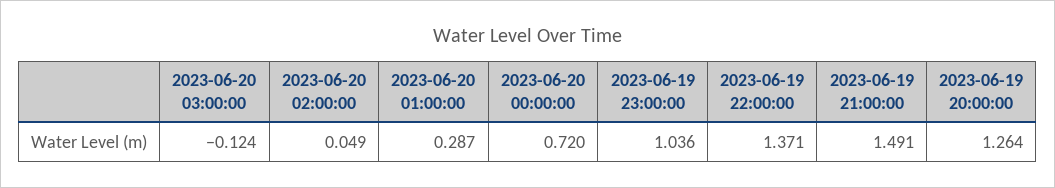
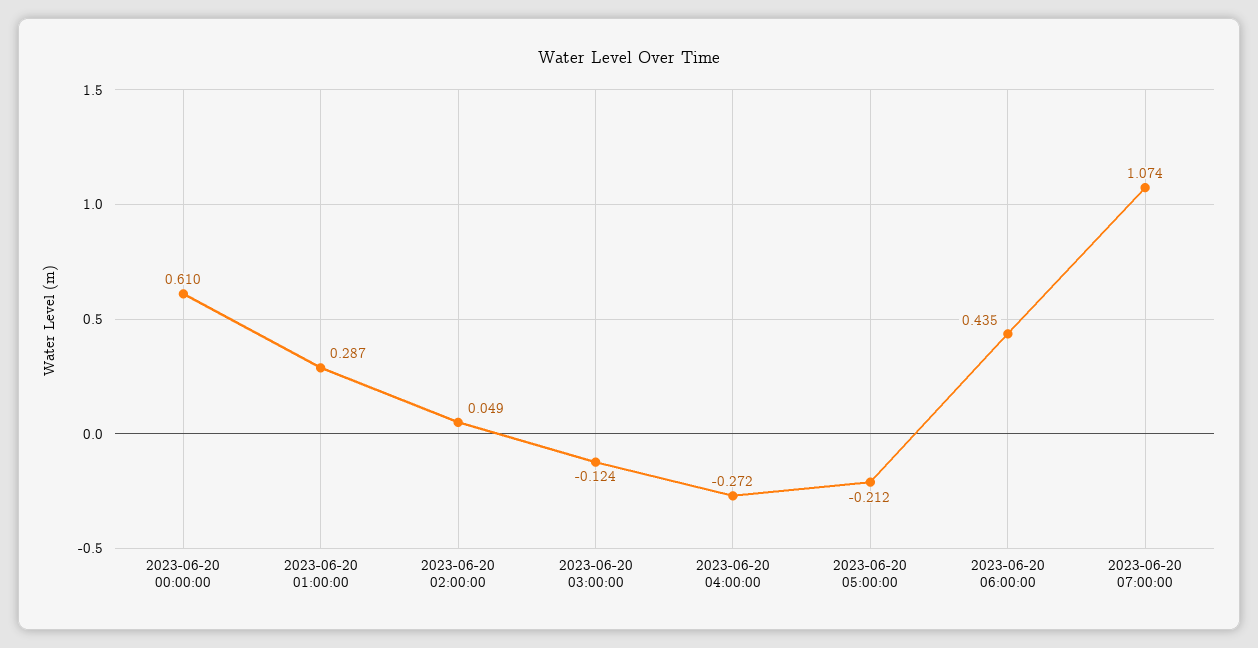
2023-06-20 00:00:00: 0.72 -> 0.61
2023-06-19 23:00:00: 1.036 -> none
2023-06-19 22:00:00: 1.371 -> none
2023-06-19 21:00:00: 1.491 -> none
2023-06-19 20:00:00: 1.264 -> none
2023-06-20 04:00:00: none -> -0.272
2023-06-20 05:00:00: none -> -0.212
2023-06-20 06:00:00: none -> 0.435
2023-06-20 07:00:00: none -> 1.074

